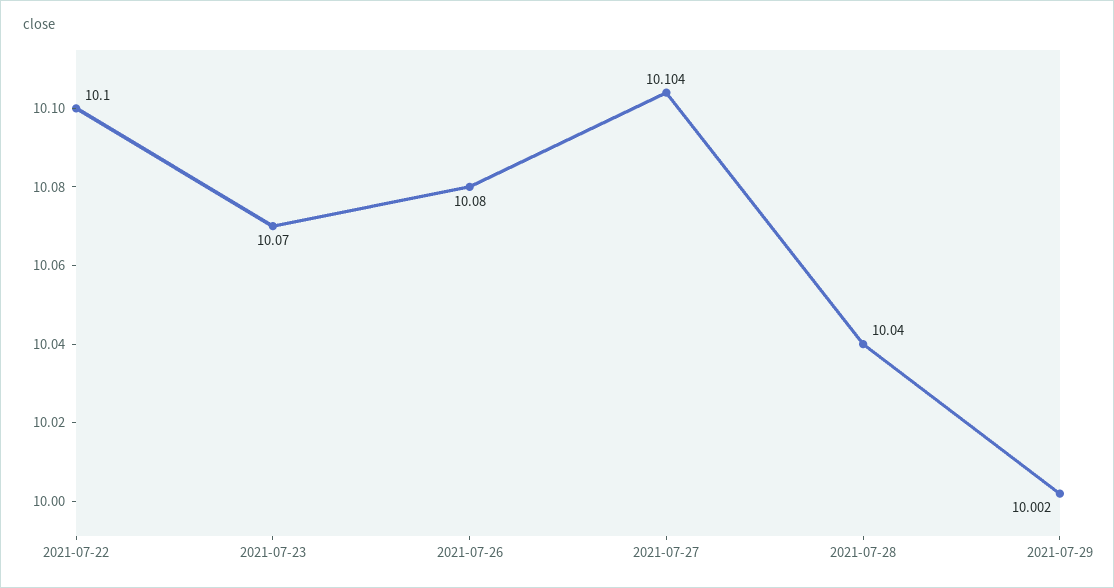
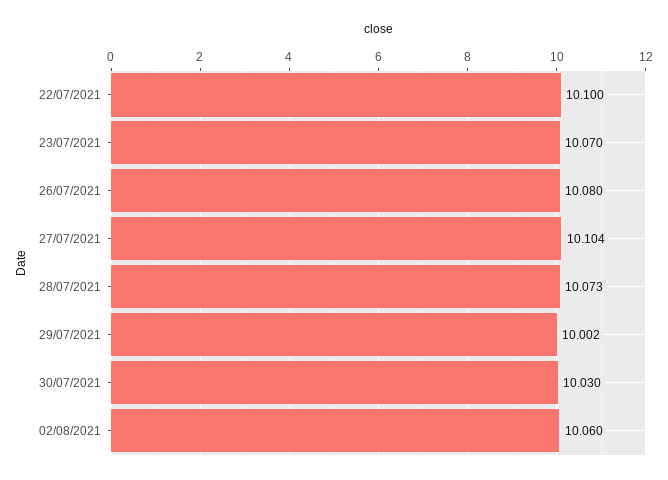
2021-07-28: 10.04 -> 10.073
30/07/2021: none -> 10.03
02/08/2021: none -> 10.06

